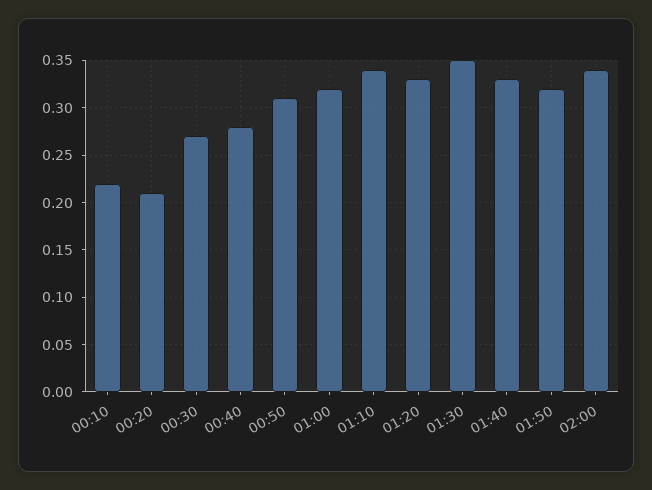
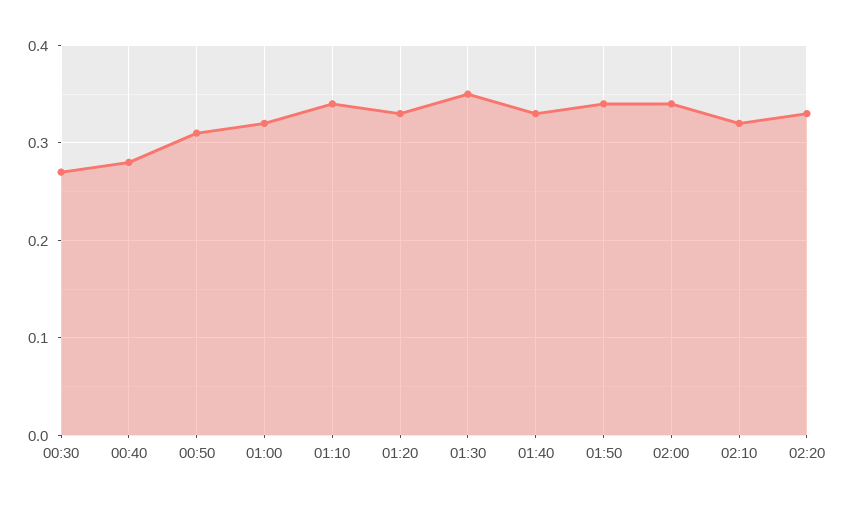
00:10: 0.22 -> none
00:20: 0.21 -> none
01:50: 0.32 -> 0.34
02:10: none -> 0.32
02:20: none -> 0.33

